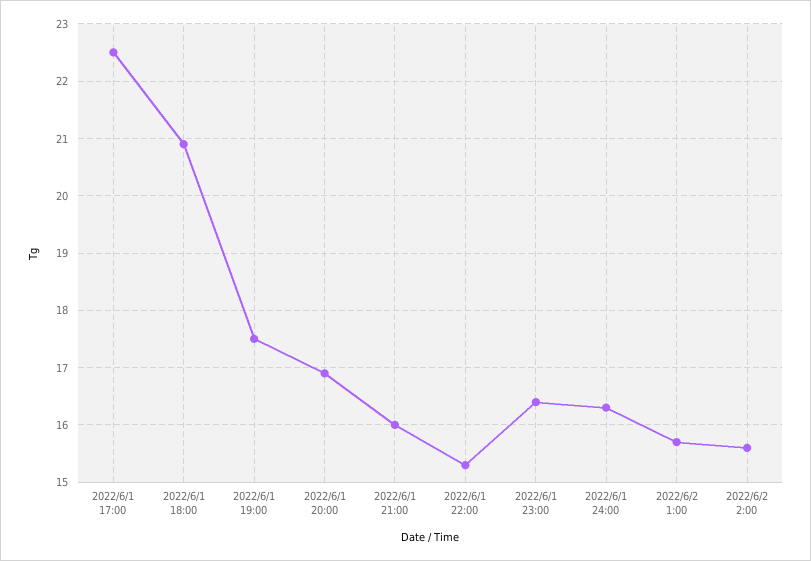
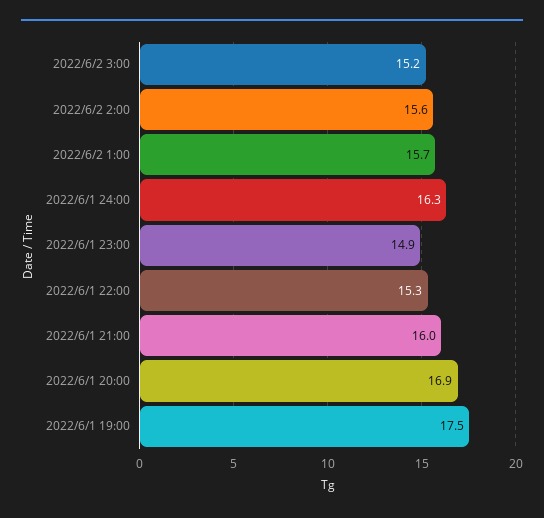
2022/6/1 17:00: 22.5 -> none
2022/6/1 18:00: 21 -> none
2022/6/1 23:00: 16.5 -> 14.9
2022/6/2 3:00: none -> 15.2

